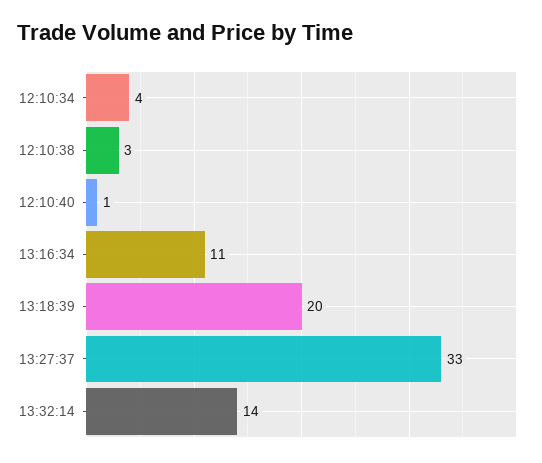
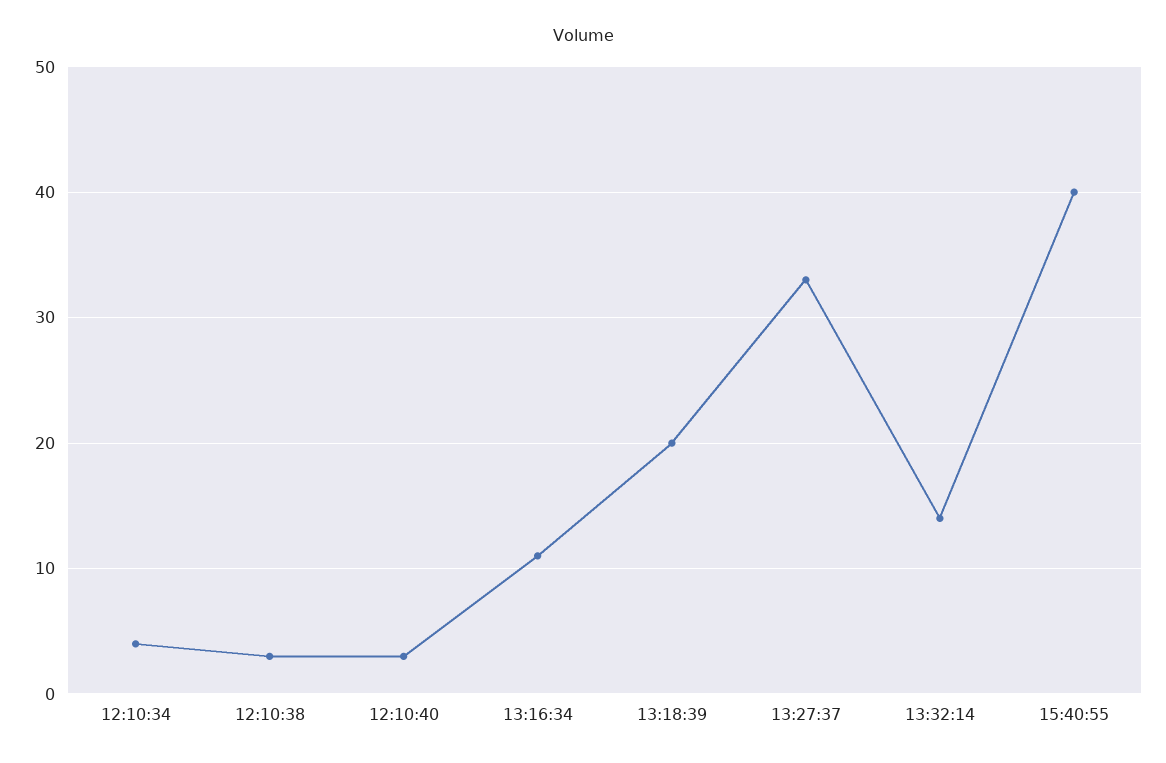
12:10:40: 1 -> 3
15:40:55: none -> 40

